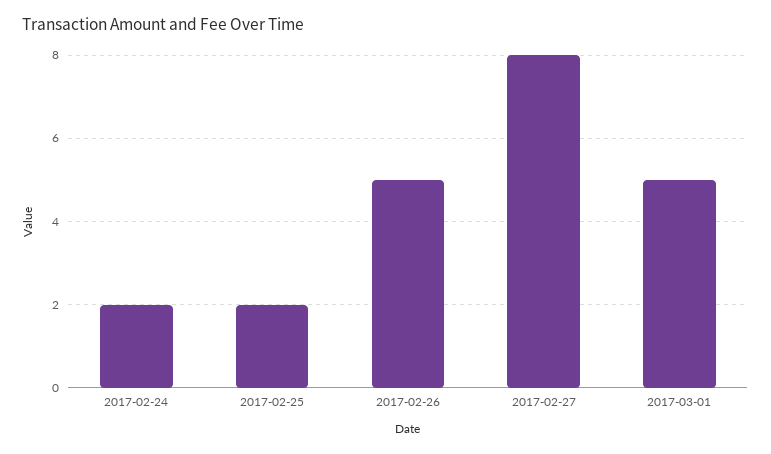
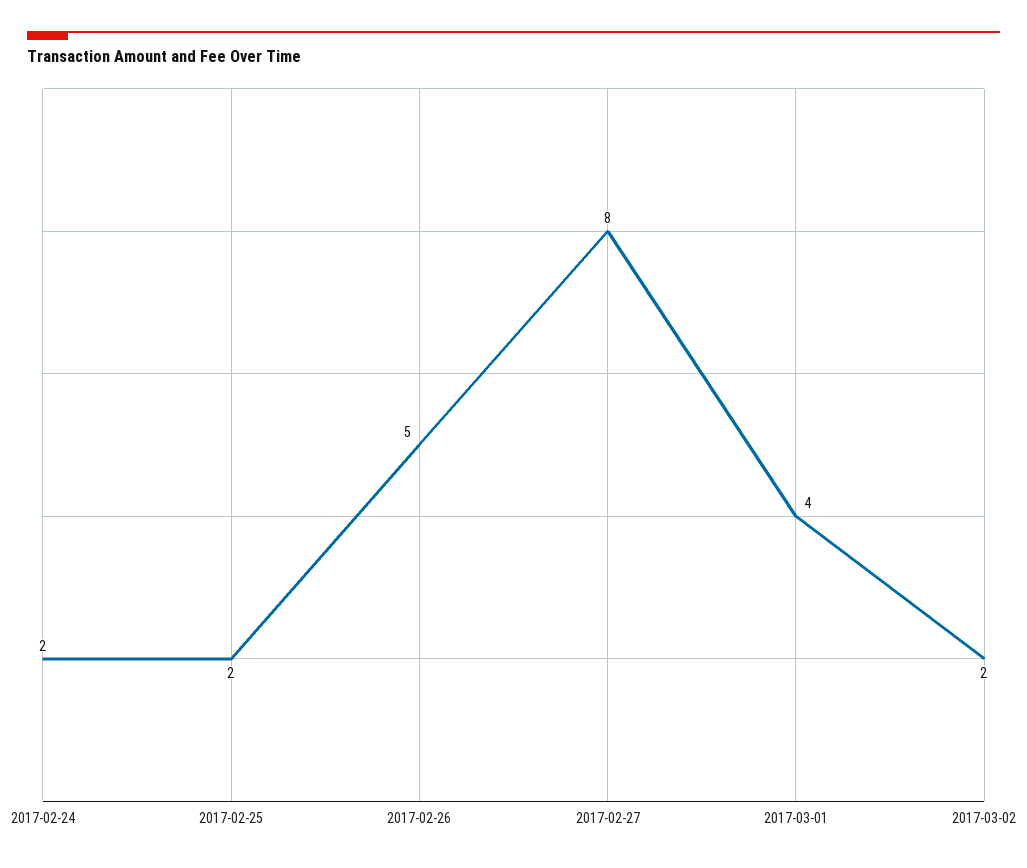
2017-03-01: 5 -> 4
2017-03-02: none -> 2

